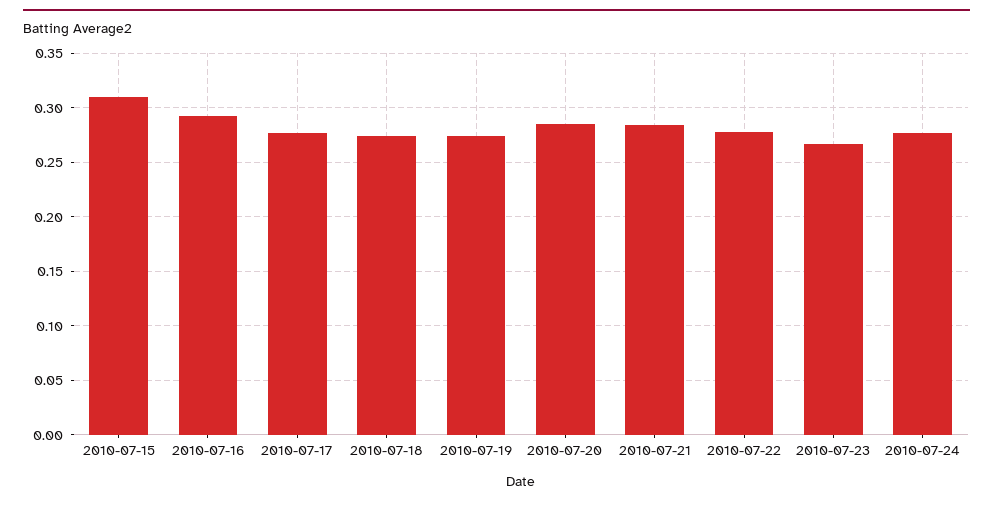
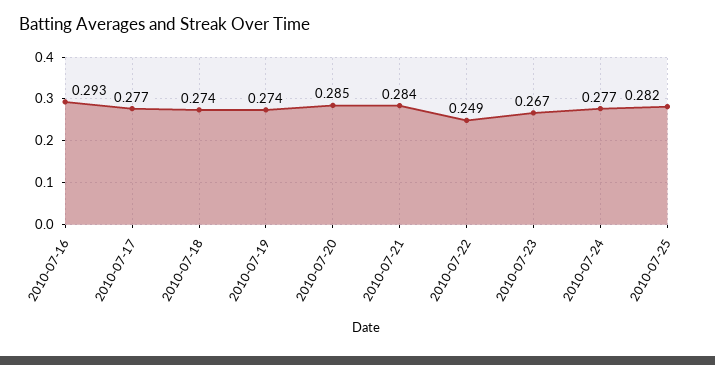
2010-07-15: 0.31 -> none
2010-07-22: 0.28 -> 0.249
2010-07-25: none -> 0.282

